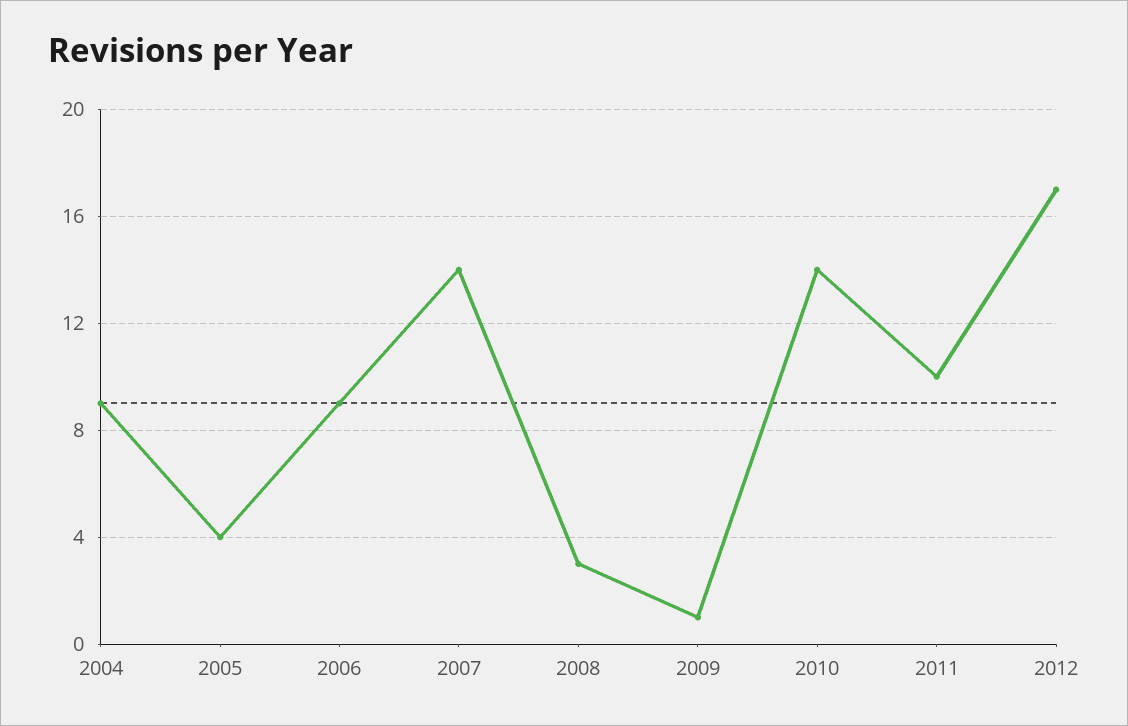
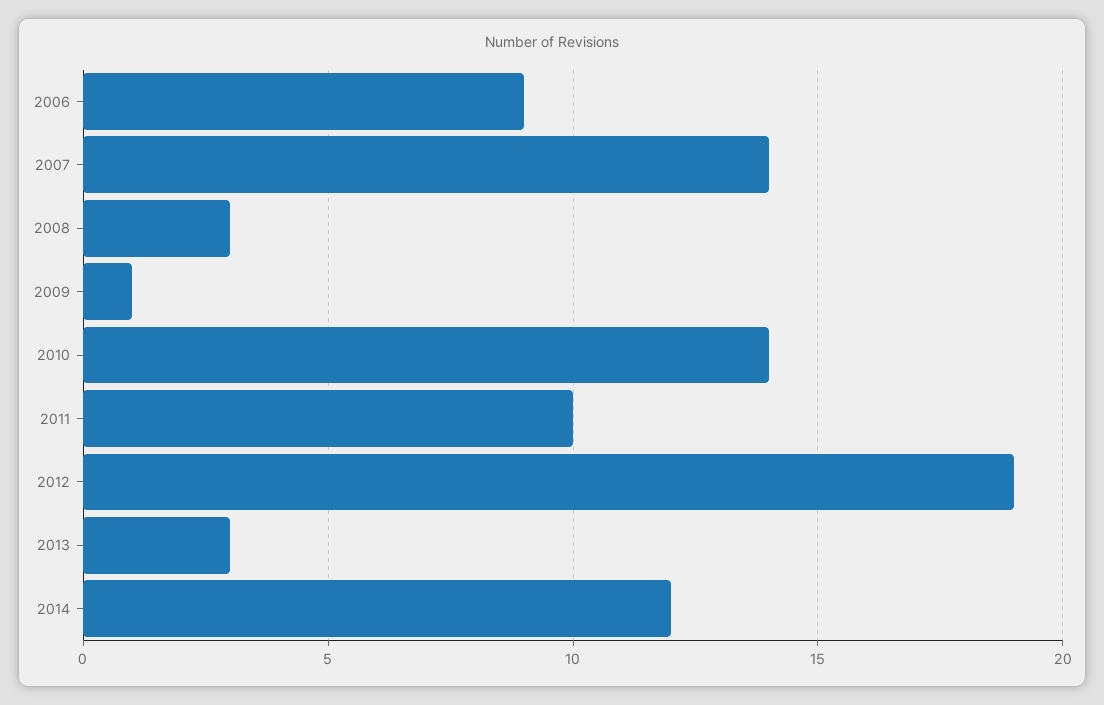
2004: 9 -> none
2005: 4 -> none
2012: 17 -> 19
2013: none -> 3
2014: none -> 12

